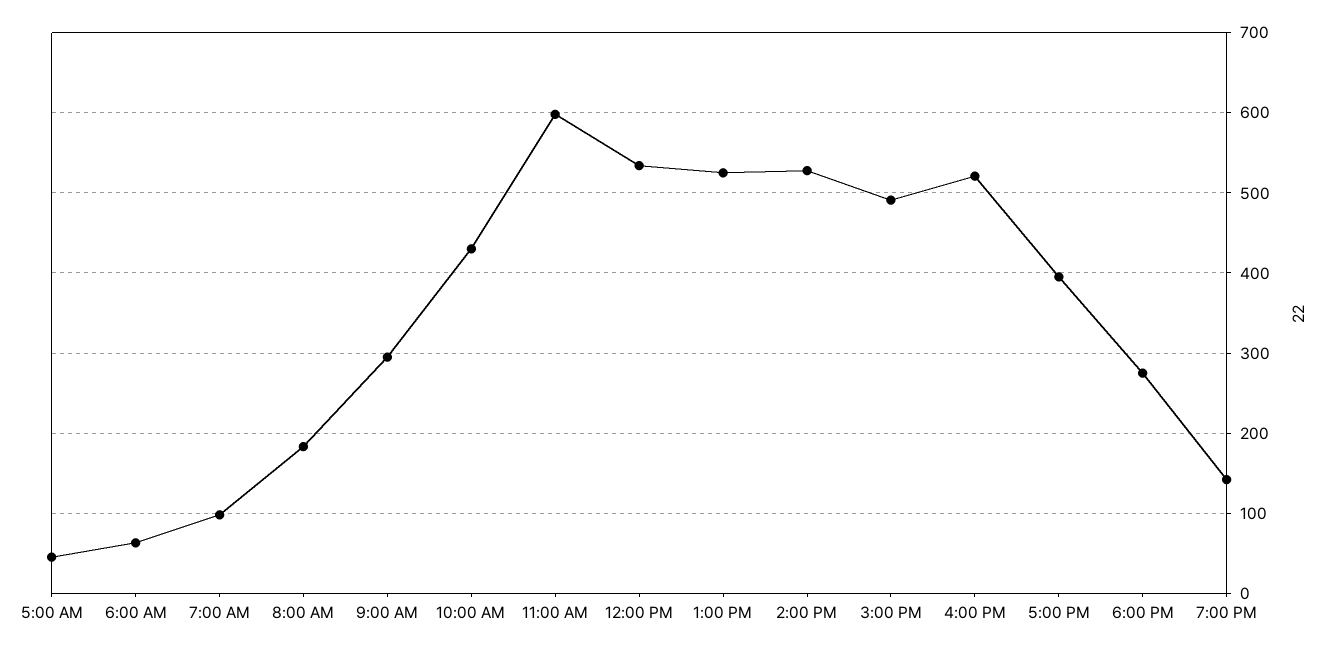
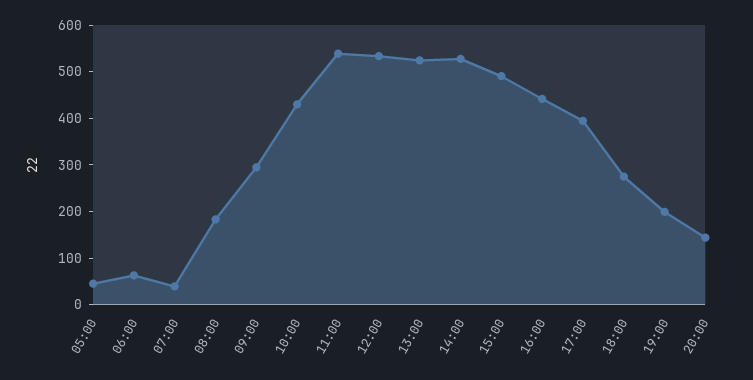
7:00 AM: 100 -> 40
11:00 AM: 600 -> 540
4:00 PM: 520 -> 440
7:00 PM: 140 -> 200
20:00: none -> 140

